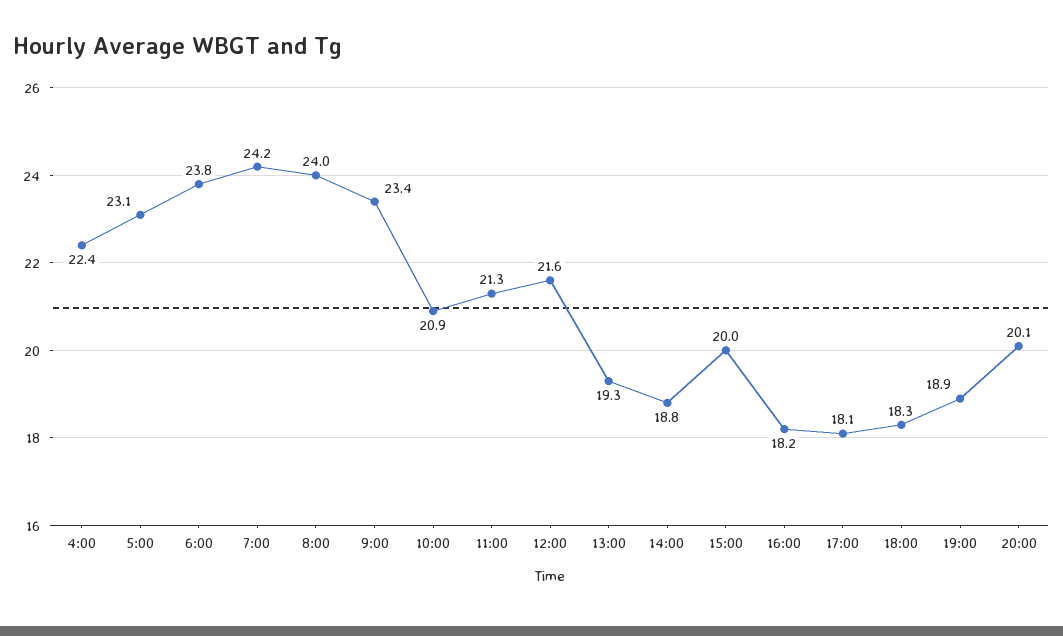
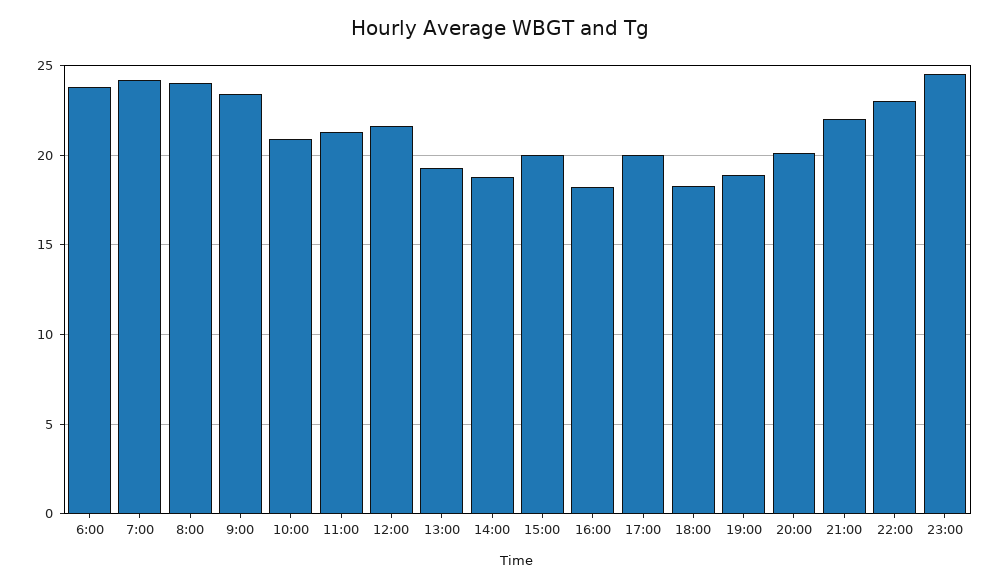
4:00: 22.4 -> none
5:00: 23.1 -> none
17:00: 18.1 -> 20
21:00: none -> 22
22:00: none -> 23
23:00: none -> 24.5

